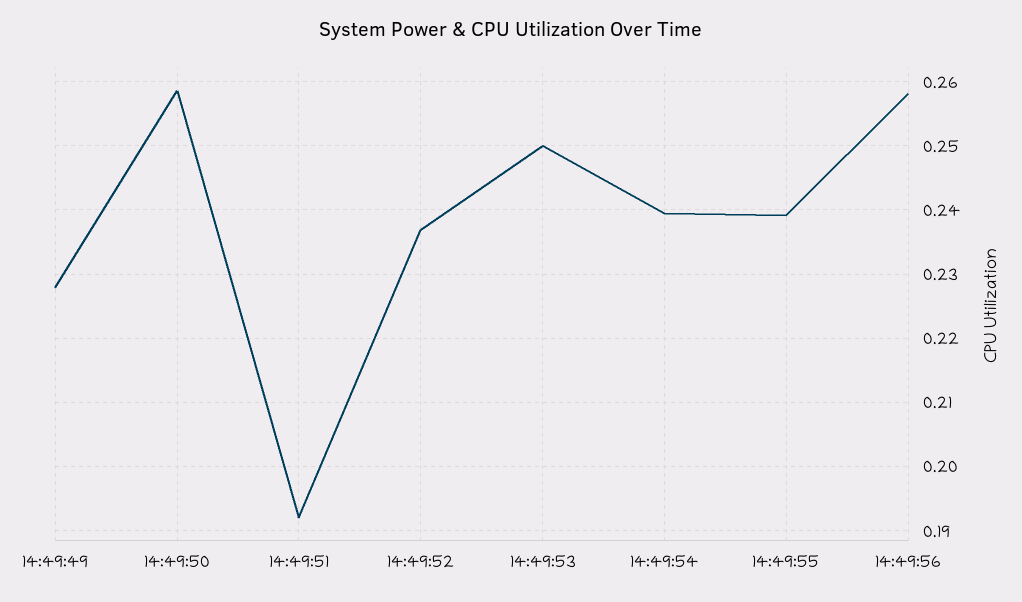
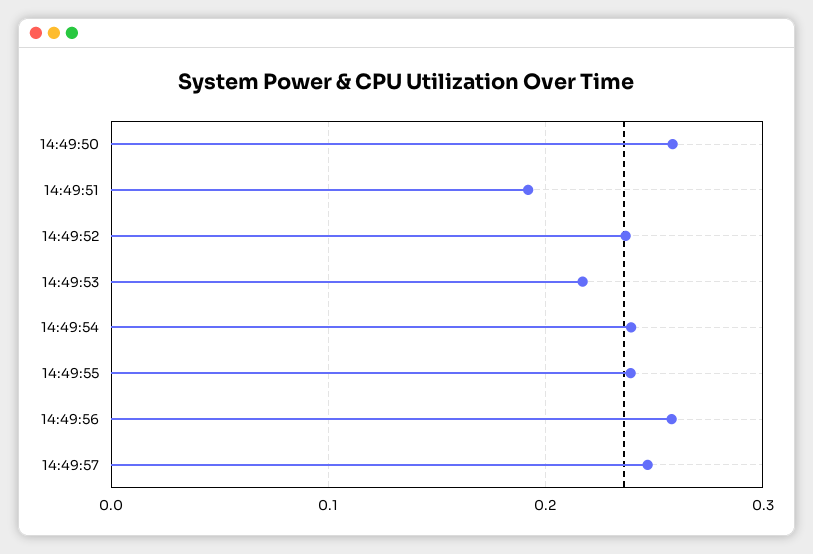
14:49:49: 0.228 -> none
14:49:53: 0.25 -> 0.22
14:49:57: none -> 0.25

